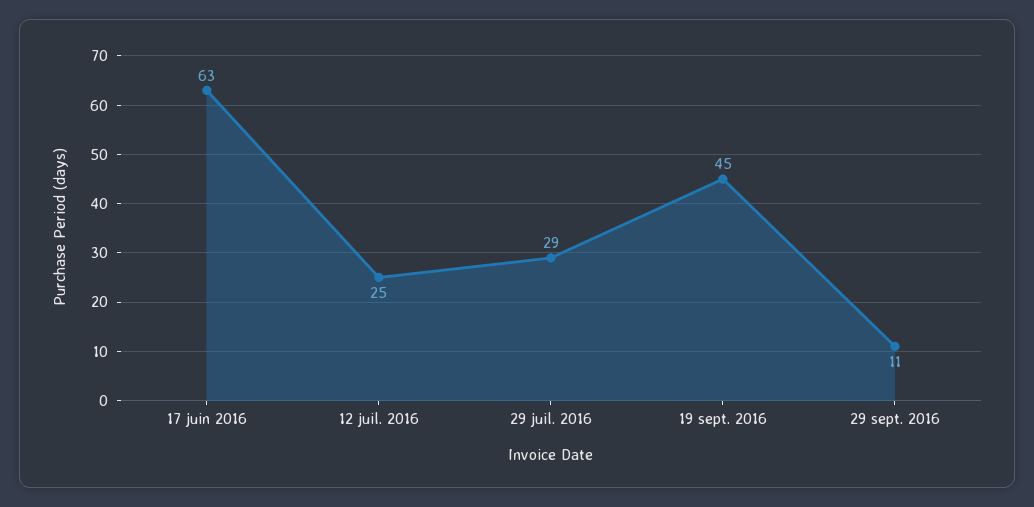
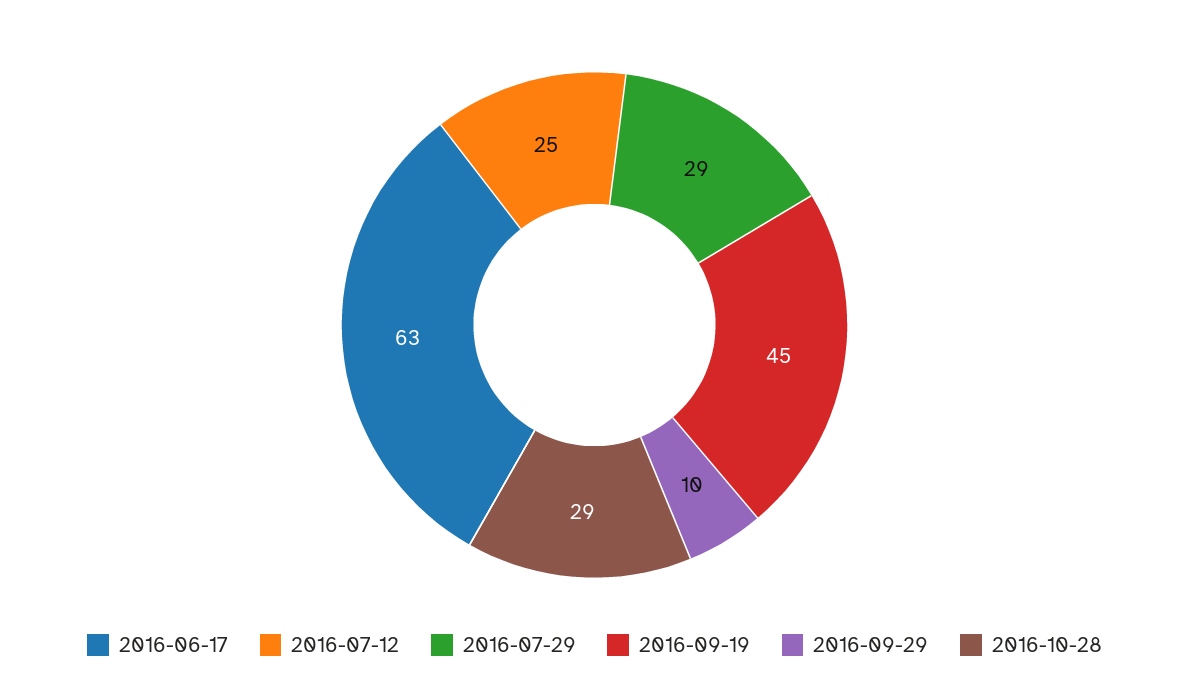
29 sept. 2016: 11 -> 10
2016-10-28: none -> 29

